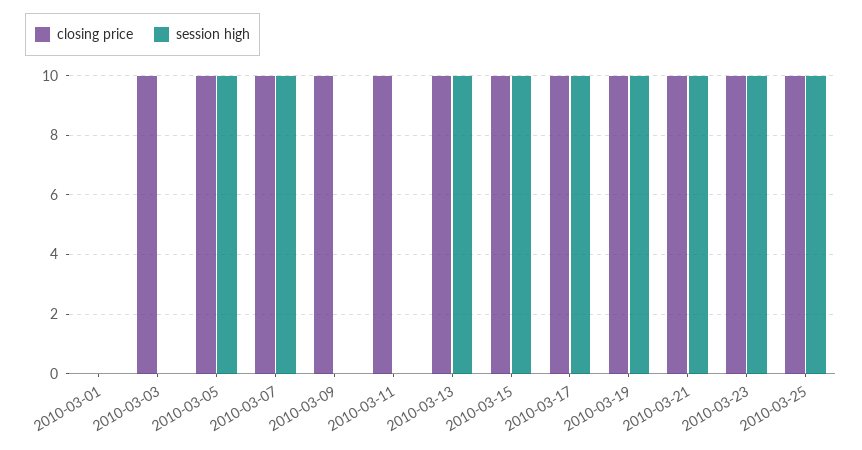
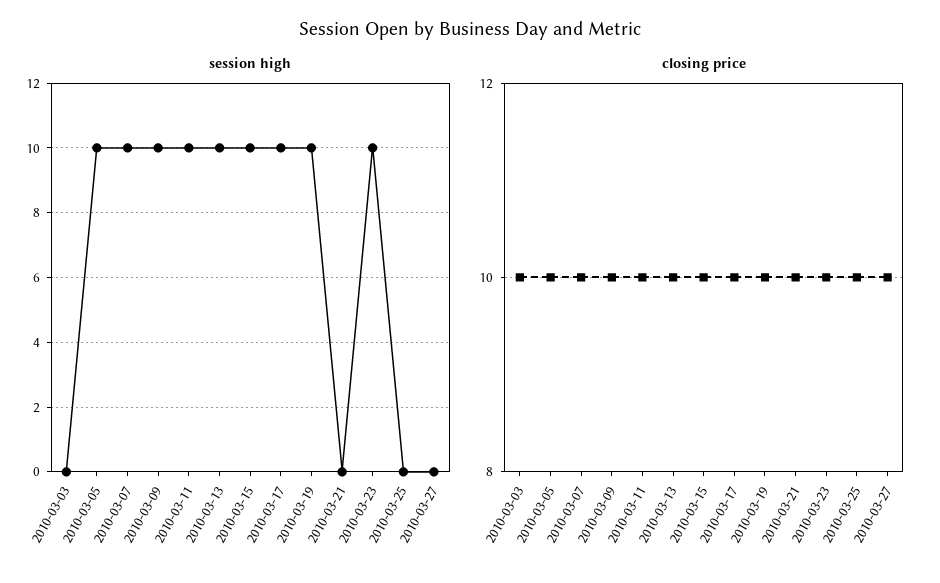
closing price, 2010-03-01: 0 -> none
session high, 2010-03-01: 0 -> none
session high, 2010-03-09: 0 -> 10
session high, 2010-03-11: 0 -> 10
session high, 2010-03-21: 10 -> 0
session high, 2010-03-25: 10 -> 0
session high, 2010-03-27: none -> 0
closing price, 2010-03-27: none -> 10

